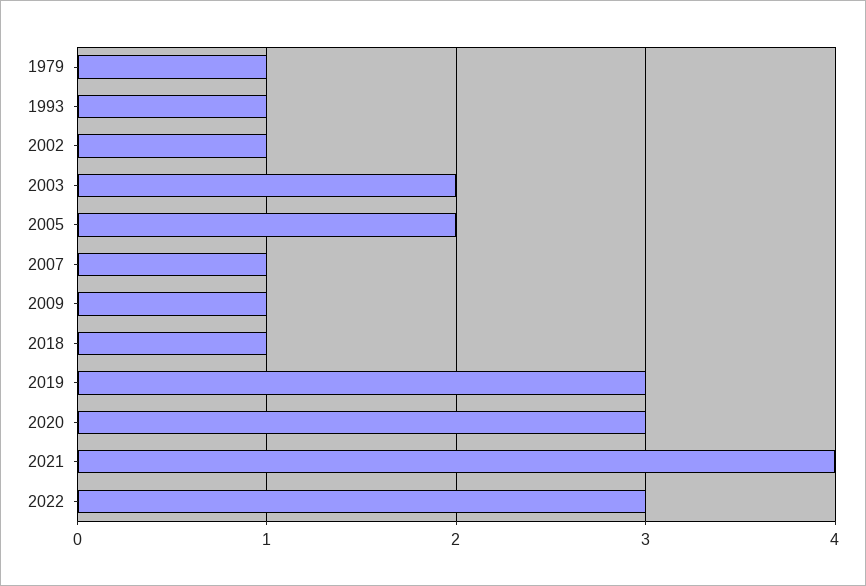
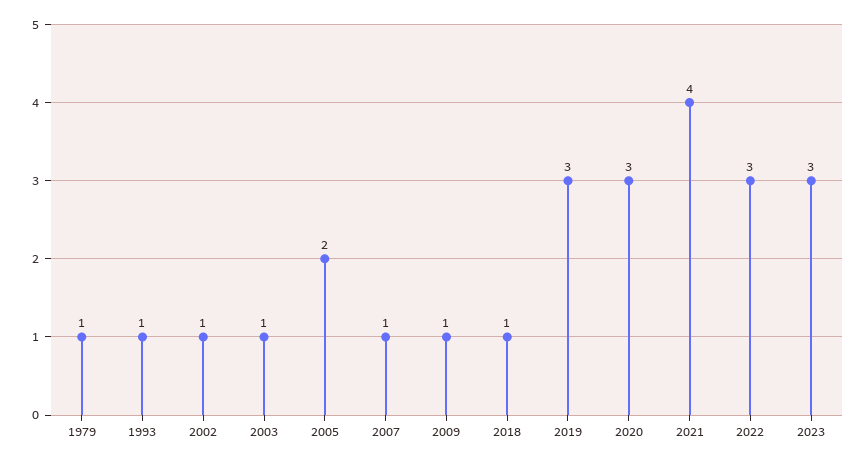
2003: 2 -> 1
2023: none -> 3

